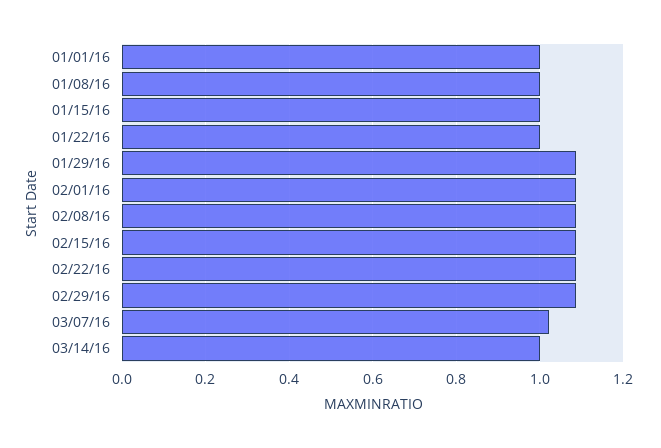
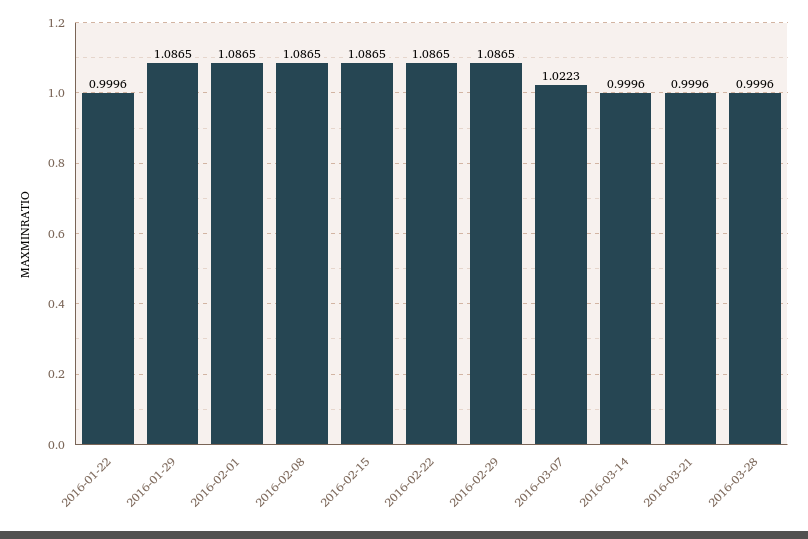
01/01/16: 1 -> none
01/08/16: 1 -> none
01/15/16: 1 -> none
2016-03-21: none -> 0.9996
2016-03-28: none -> 0.9996

